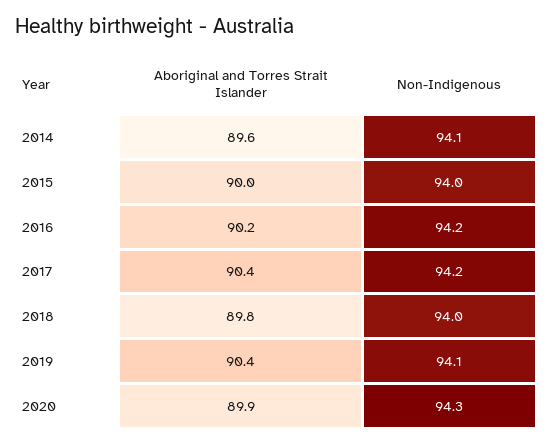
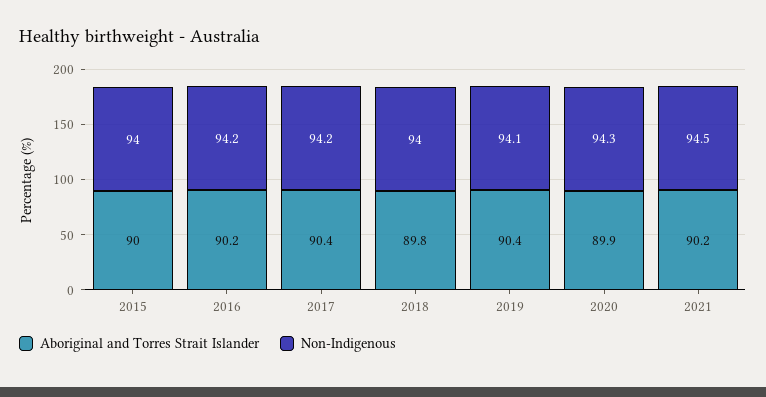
Aboriginal and Torres Strait Islander, 2014: 89.6 -> none
Non-Indigenous, 2014: 94.1 -> none
Aboriginal and Torres Strait Islander, 2021: none -> 90.2
Non-Indigenous, 2021: none -> 94.5

